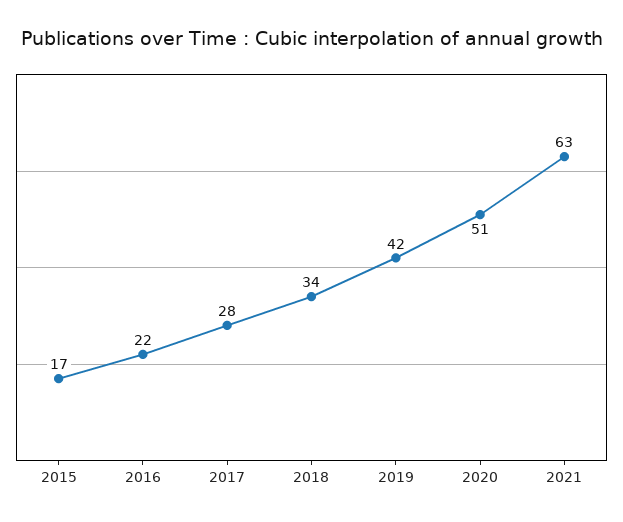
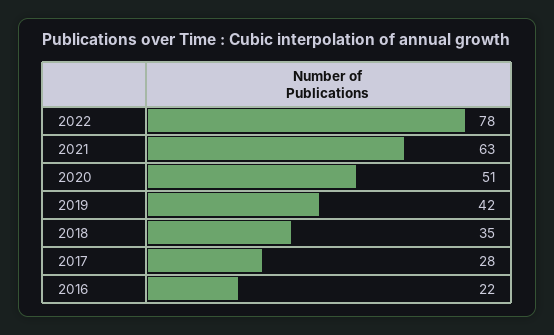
2015: 17 -> none
2018: 34 -> 35
2022: none -> 78

